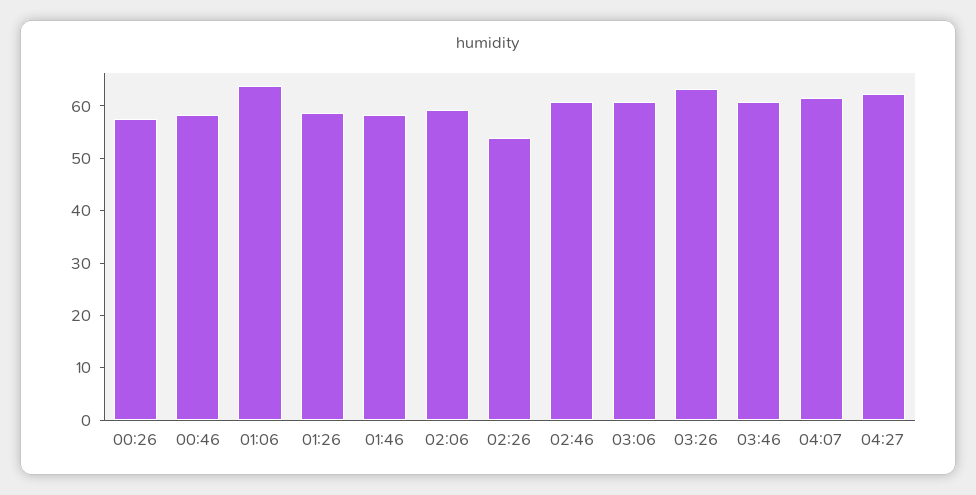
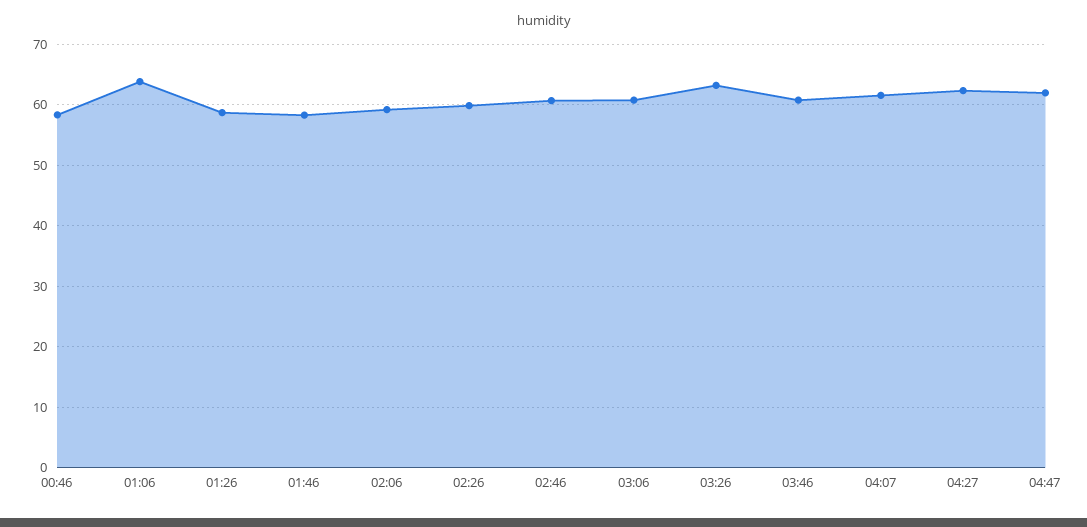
00:26: 58 -> none
02:26: 54 -> 60
04:47: none -> 62

